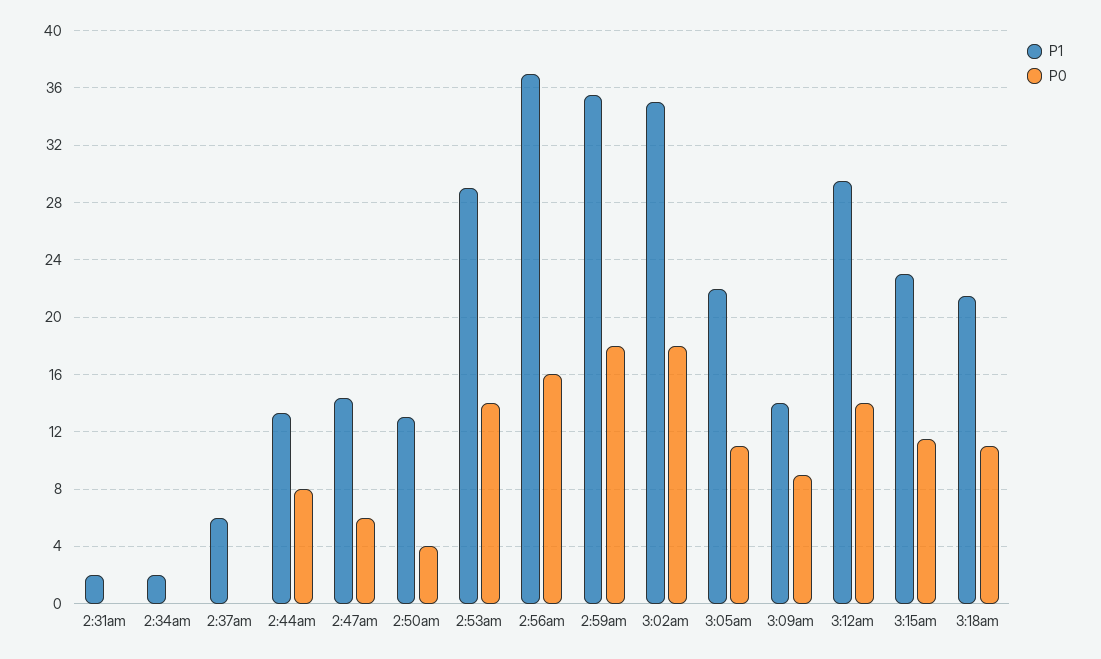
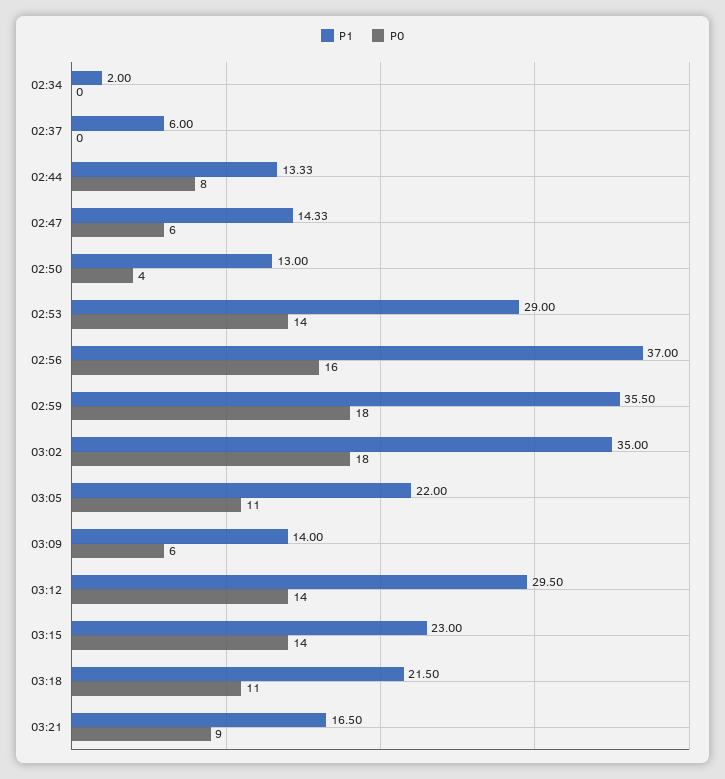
P1, 2:31am: 2 -> none
P0, 2:31am: 0 -> none
P0, 3:09am: 9 -> 6
P0, 3:15am: 11.5 -> 14
P1, 03:21: none -> 16.5
P0, 03:21: none -> 9

